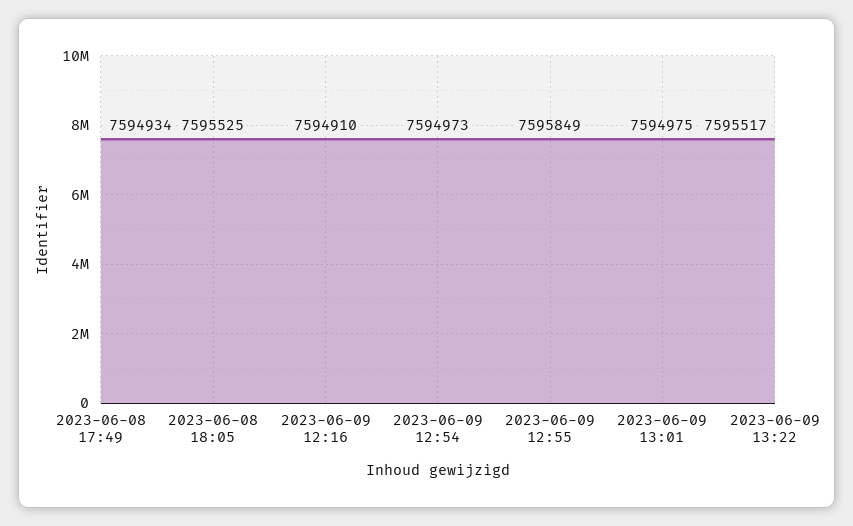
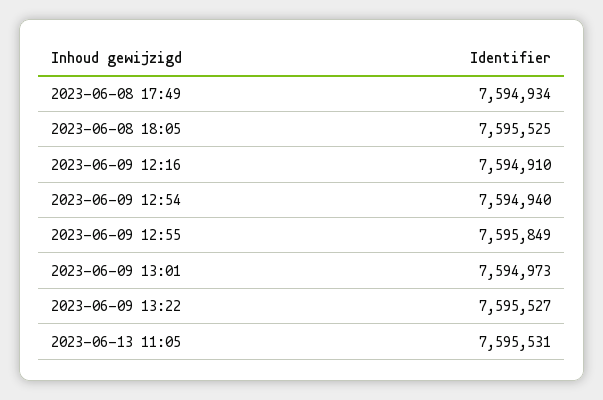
2023-06-09 12:54: 7594973 -> 7594940
2023-06-09 13:01: 7594975 -> 7594973
2023-06-09 13:22: 7595517 -> 7595527
2023-06-13 11:05: none -> 7595531

